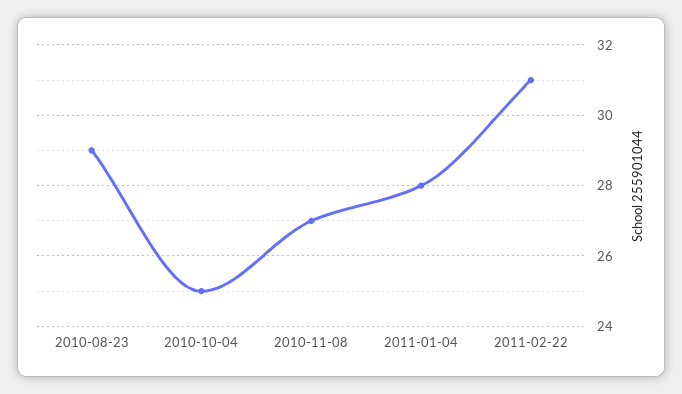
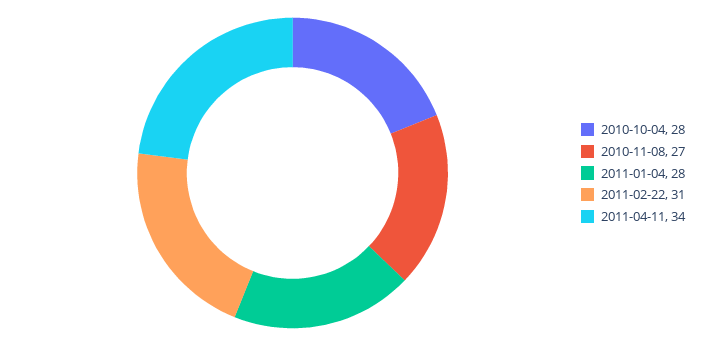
2010-08-23: 29 -> none
2010-10-04: 25 -> 28
2011-04-11: none -> 34

